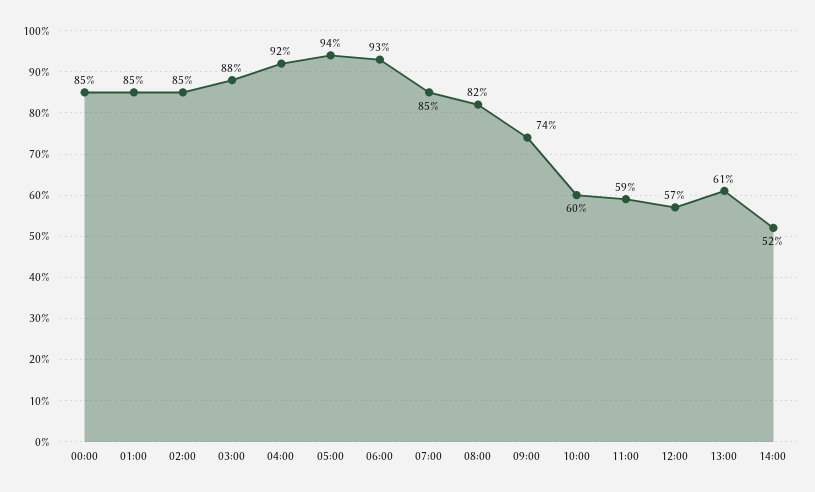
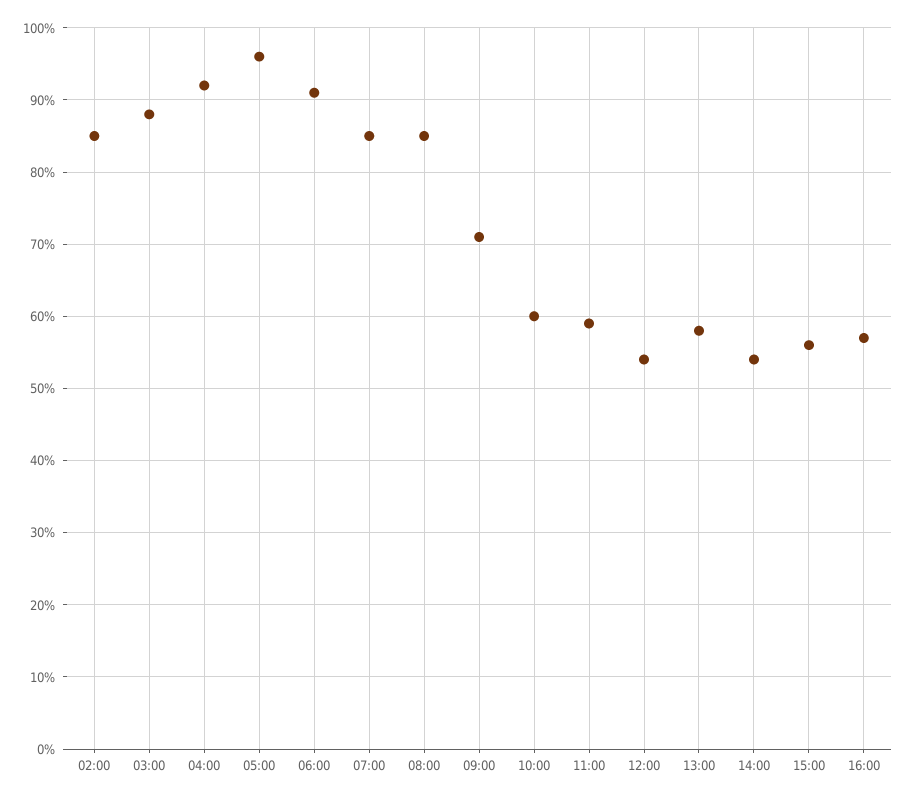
00:00: 85 -> none
01:00: 85 -> none
05:00: 94 -> 96
06:00: 93 -> 91
08:00: 82 -> 85
09:00: 74 -> 71
12:00: 57 -> 54
13:00: 61 -> 58
14:00: 52 -> 54
15:00: none -> 56
16:00: none -> 57

